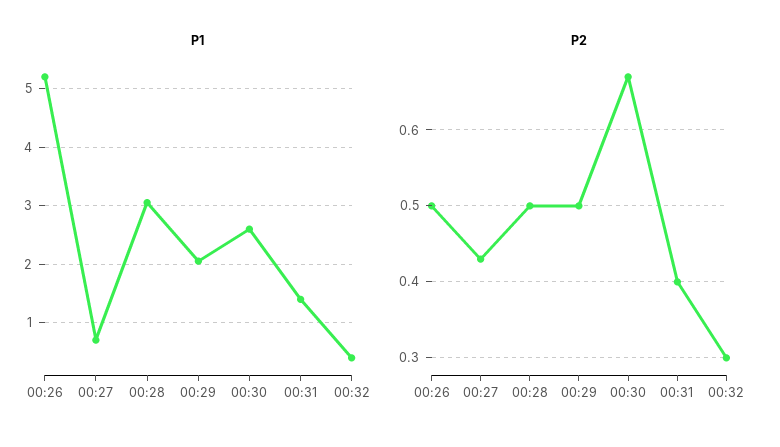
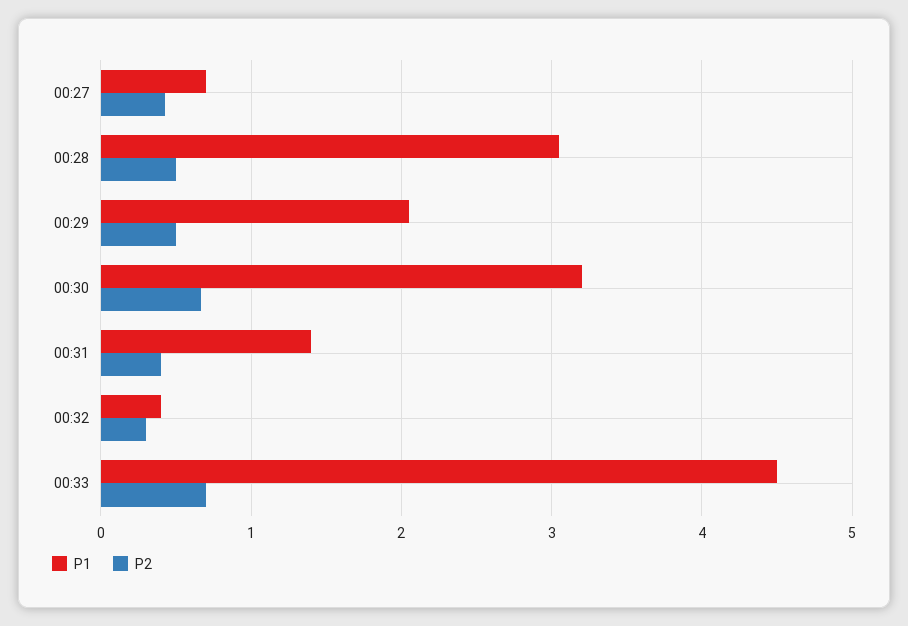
P1, 00:26: 5.2 -> none
P1, 00:30: 2.6 -> 3.2
P2, 00:26: 0.5 -> none
P1, 00:33: none -> 4.5
P2, 00:33: none -> 0.7

